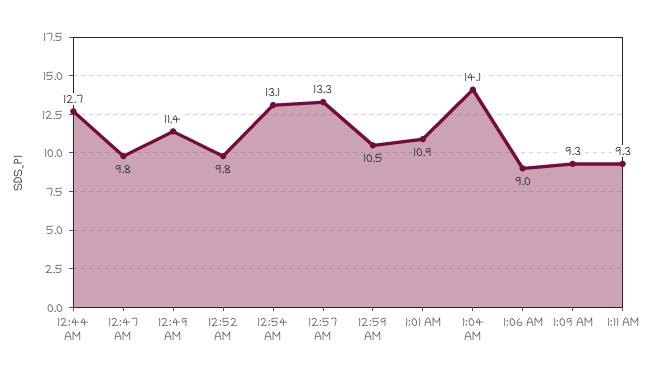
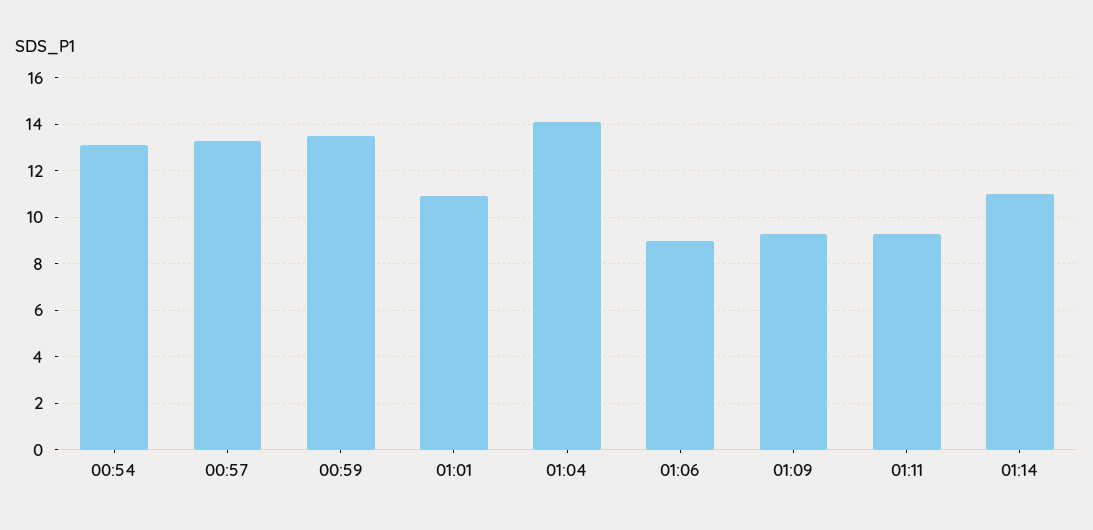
12:44 AM: 12.7 -> none
12:47 AM: 9.8 -> none
12:49 AM: 11.4 -> none
12:52 AM: 9.8 -> none
12:59 AM: 10.5 -> 13.5
01:14: none -> 11

